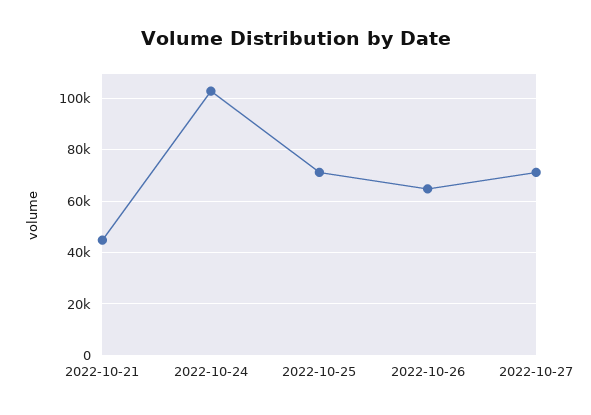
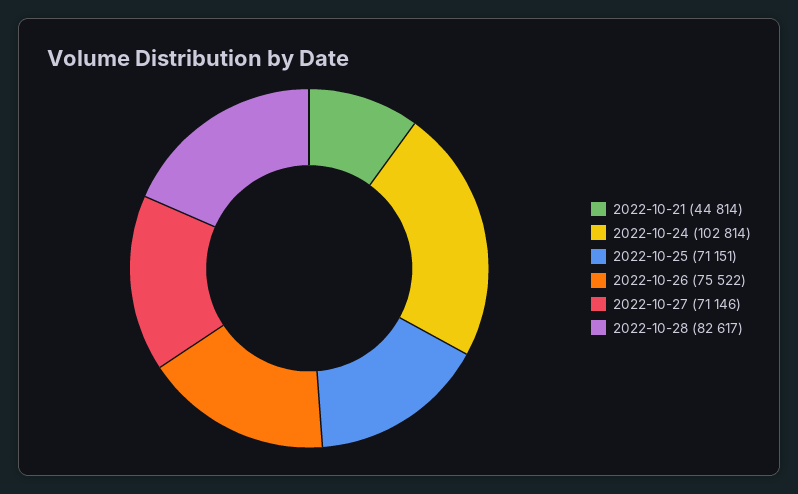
2022-10-26: 65000 -> 75522
2022-10-28: none -> 82617

